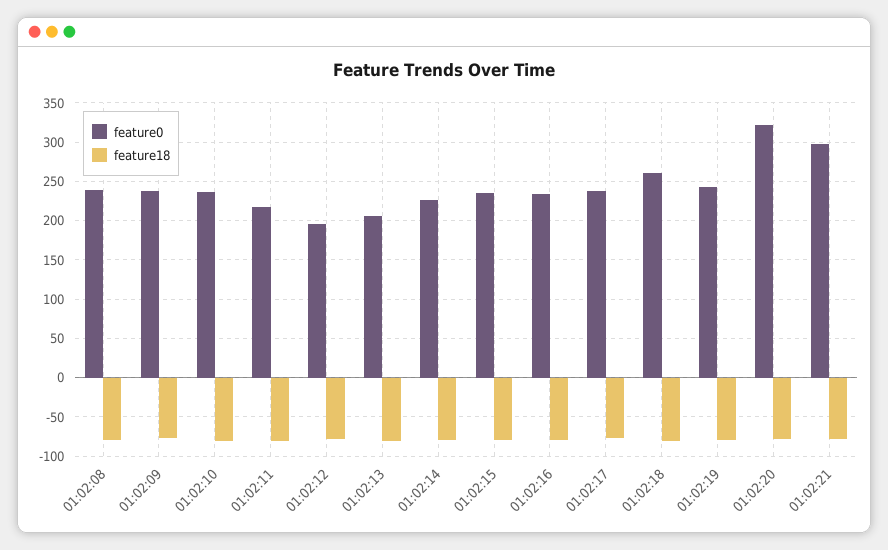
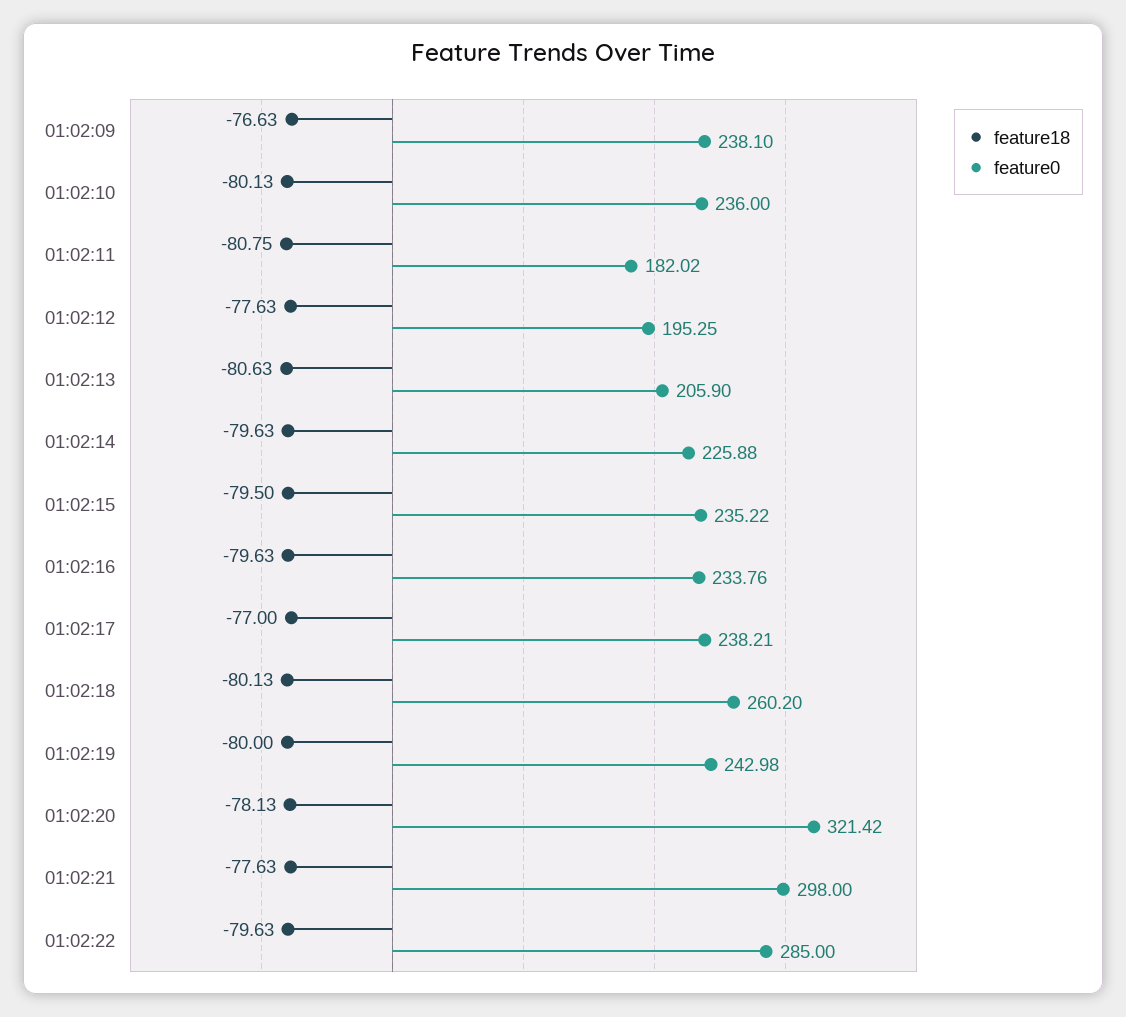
feature0, 01:02:08: 240 -> none
feature18, 01:02:08: -80 -> none
feature0, 01:02:11: 220 -> 182.02
feature18, 01:02:22: none -> -79.63
feature0, 01:02:22: none -> 285

